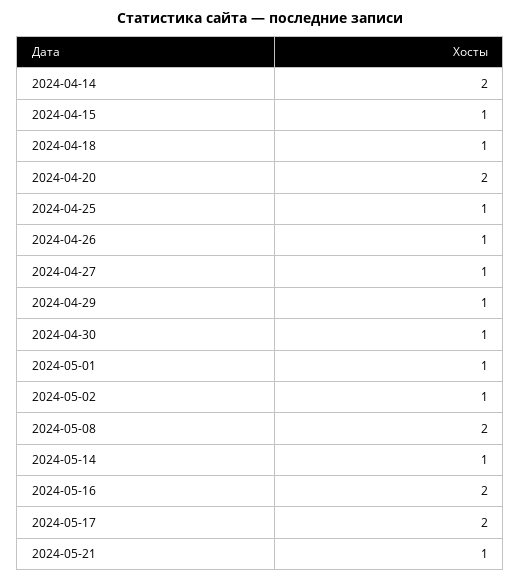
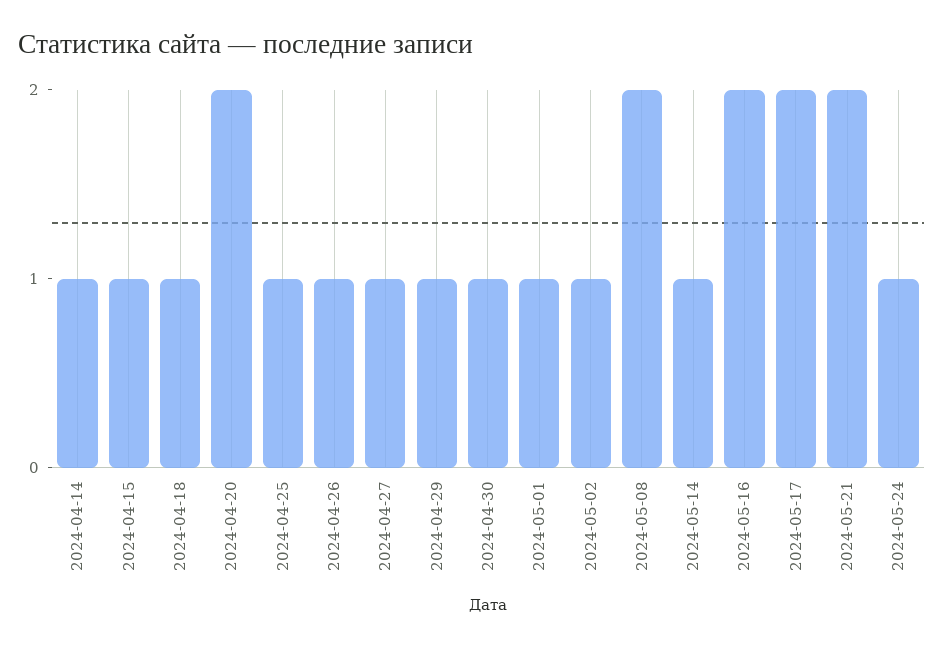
2024-04-14: 2 -> 1
2024-05-21: 1 -> 2
2024-05-24: none -> 1

